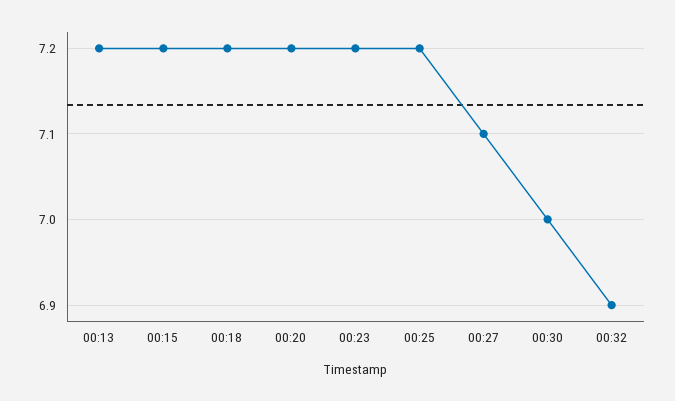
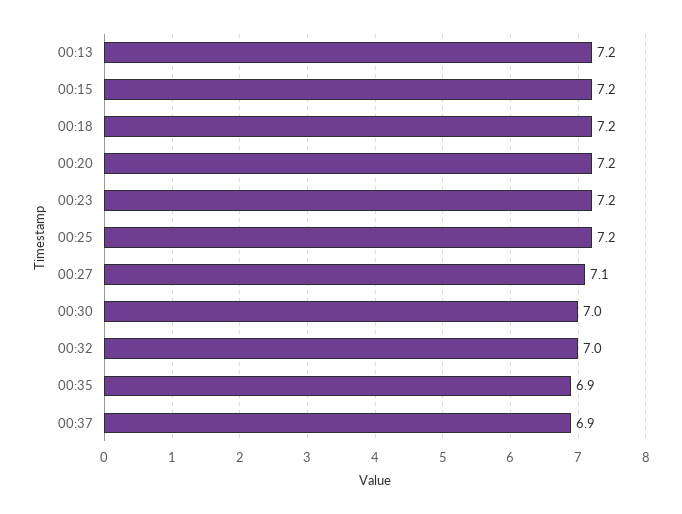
00:32: 6.9 -> 7
00:35: none -> 6.9
00:37: none -> 6.9

